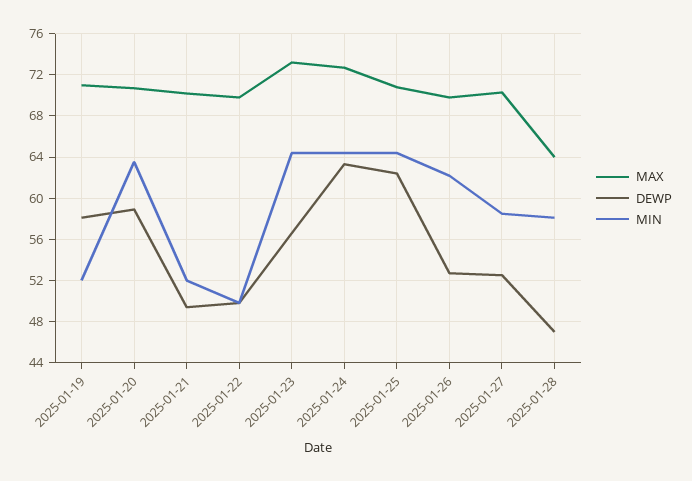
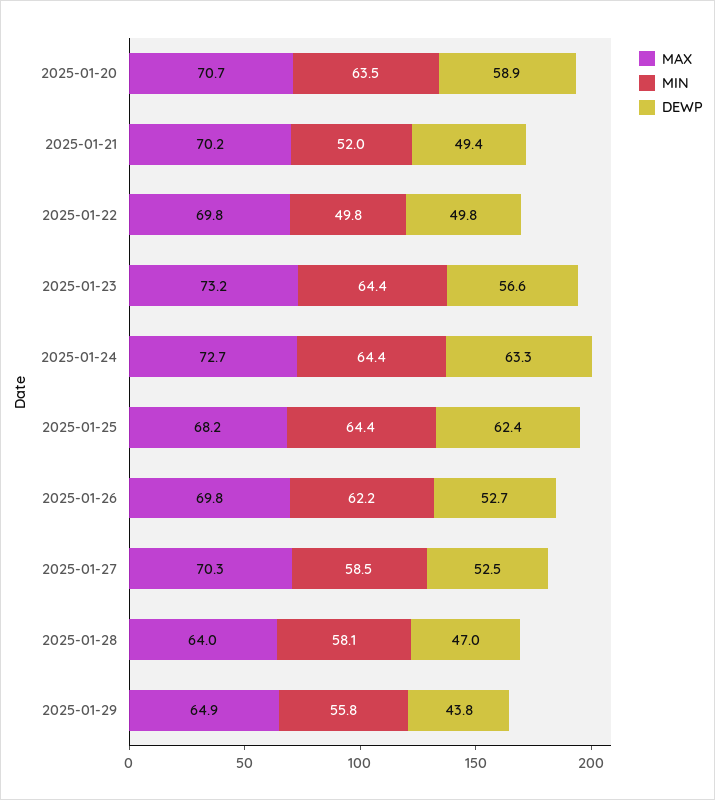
MAX, 2025-01-19: 71 -> none
DEWP, 2025-01-19: 58 -> none
MIN, 2025-01-19: 52 -> none
MAX, 2025-01-25: 71 -> 68.2
MAX, 2025-01-29: none -> 64.9
MIN, 2025-01-29: none -> 55.8
DEWP, 2025-01-29: none -> 43.8

